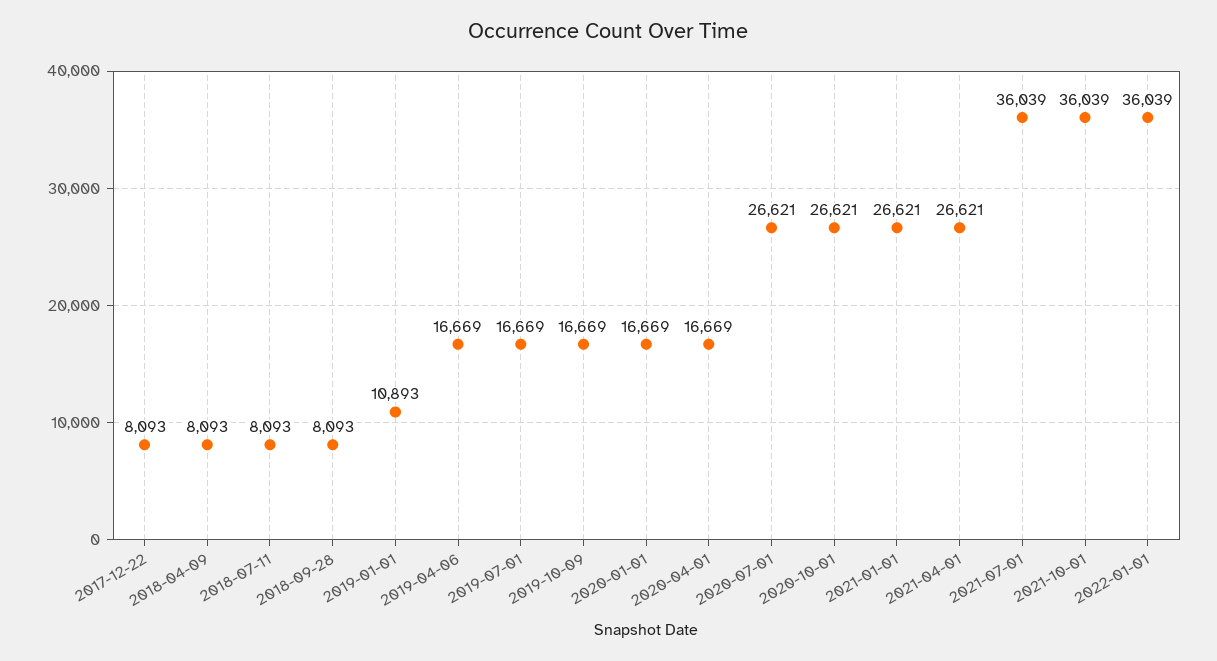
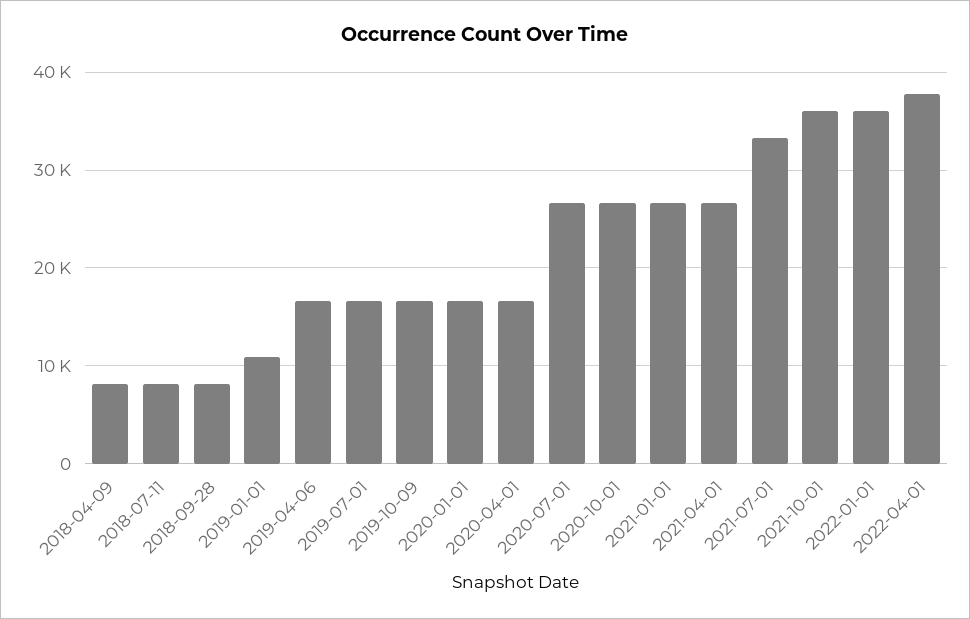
2017-12-22: 8093 -> none
2021-07-01: 36039 -> 33000
2022-04-01: none -> 38000

